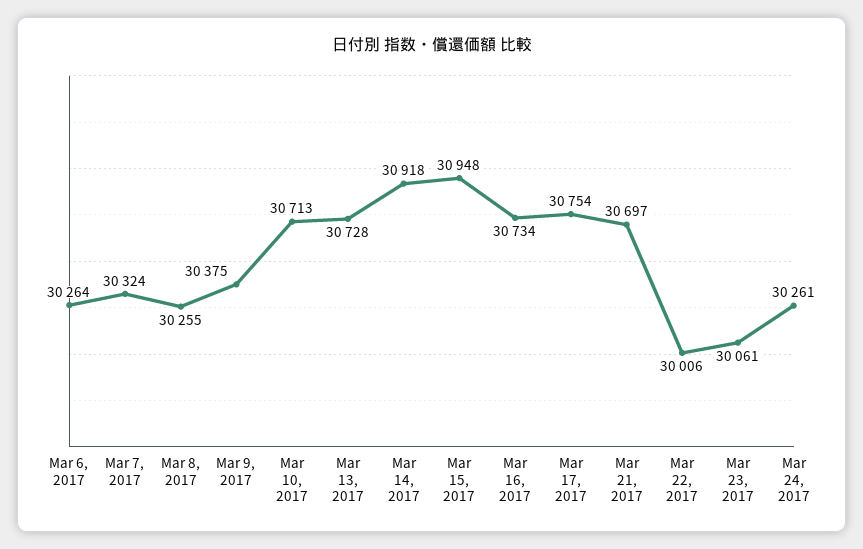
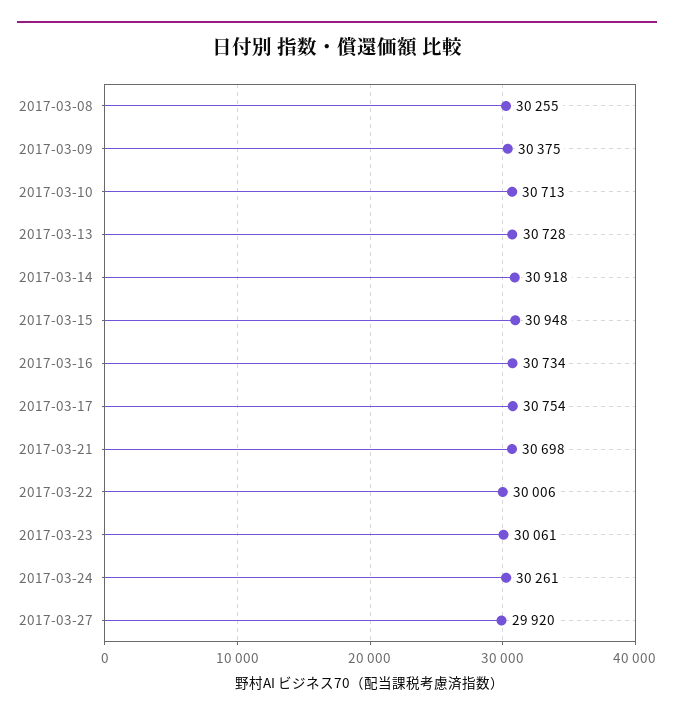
Mar 6, 2017: 30264 -> none
Mar 7, 2017: 30324 -> none
Mar 21, 2017: 30697 -> 30698
2017-03-27: none -> 29920

